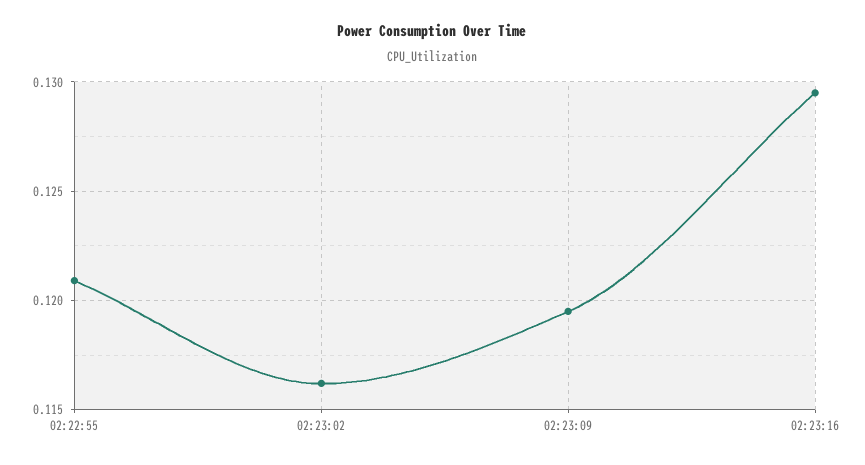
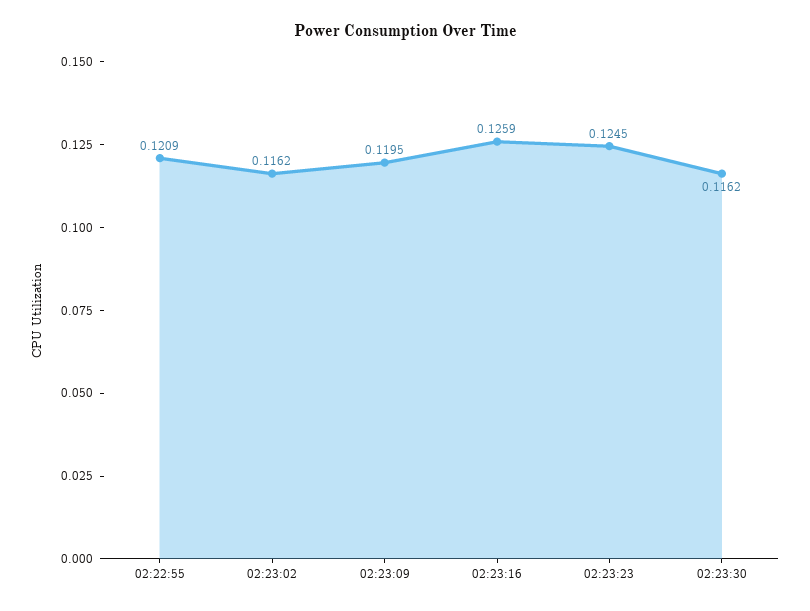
02:23:16: 0.1295 -> 0.1259
02:23:23: none -> 0.1245
02:23:30: none -> 0.1162

